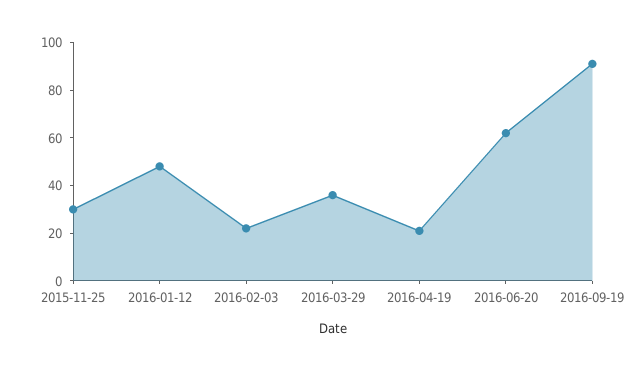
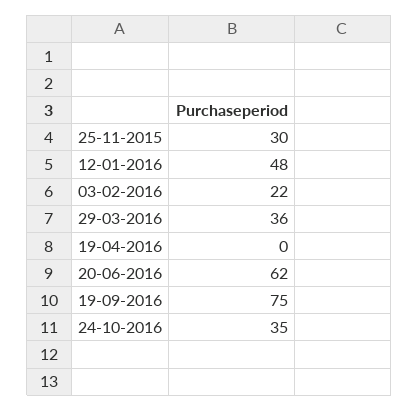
2016-04-19: 20 -> 0
2016-09-19: 90 -> 75
24-10-2016: none -> 35

